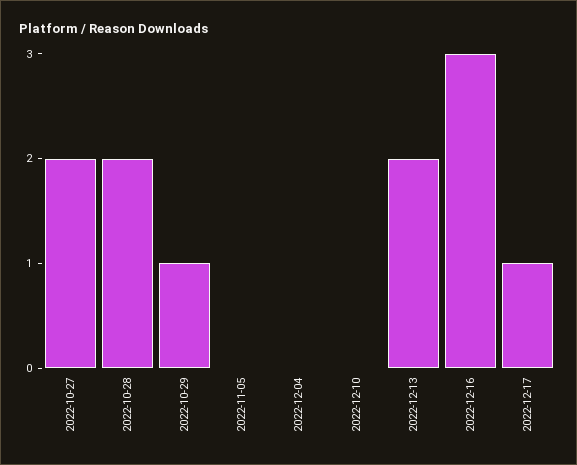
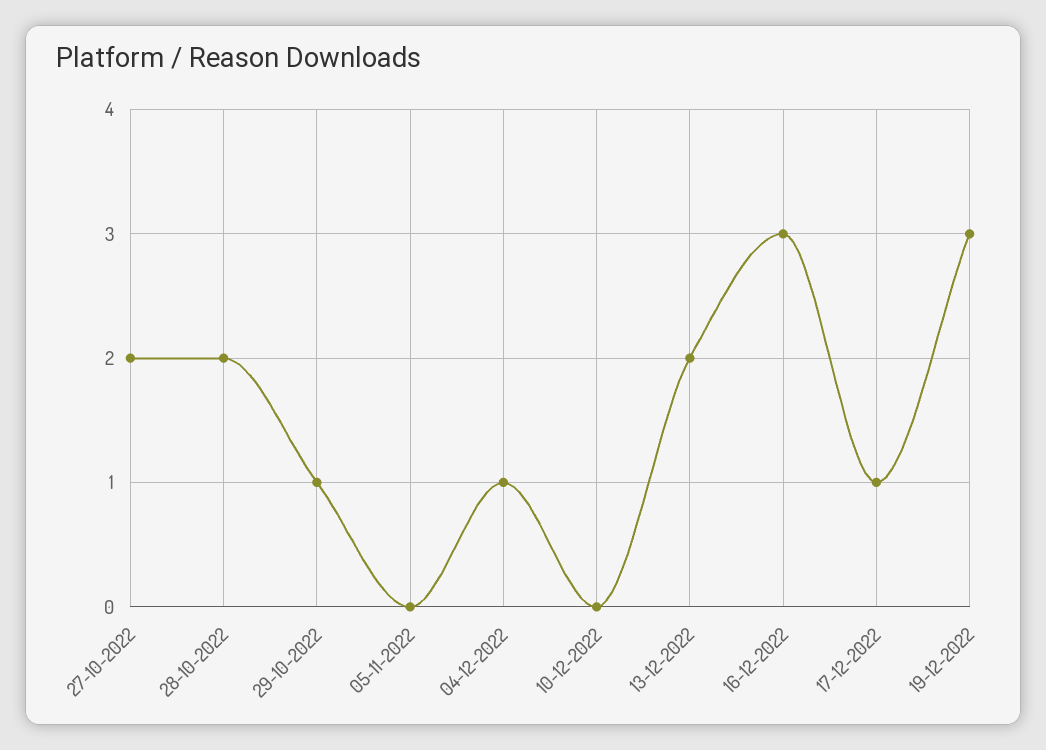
2022-12-04: 0 -> 1
19-12-2022: none -> 3

